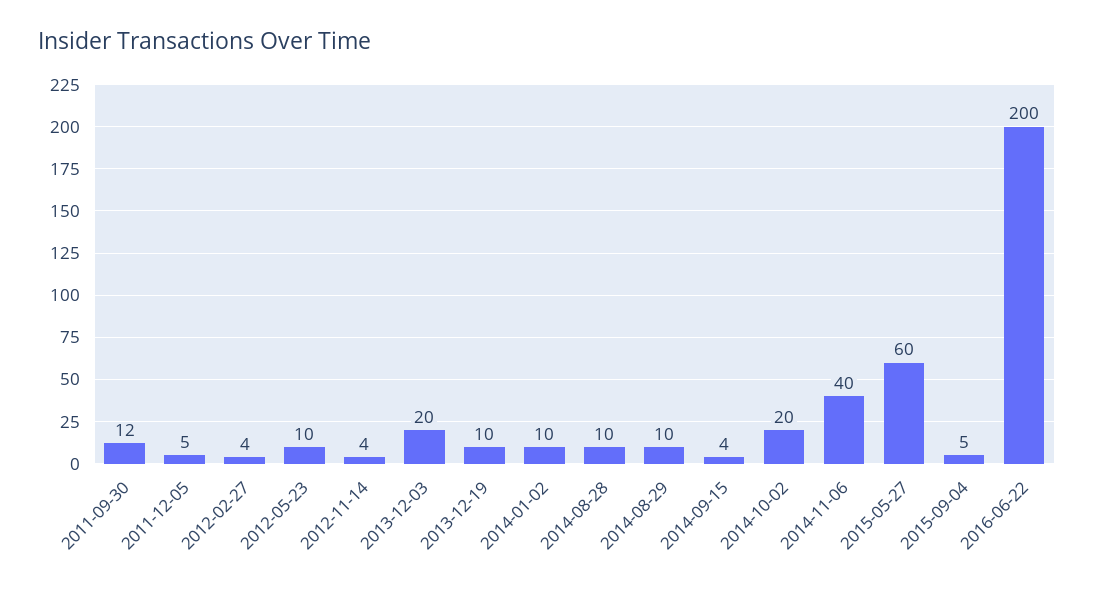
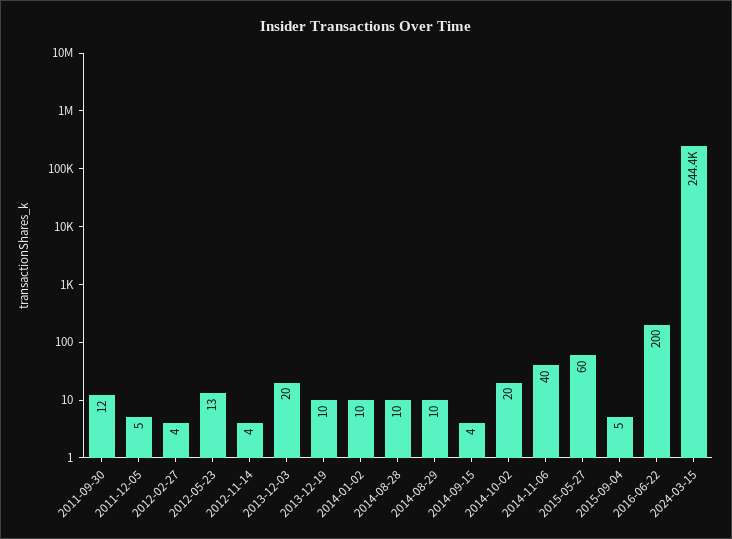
2012-05-23: 10 -> 13
2024-03-15: none -> 244400

